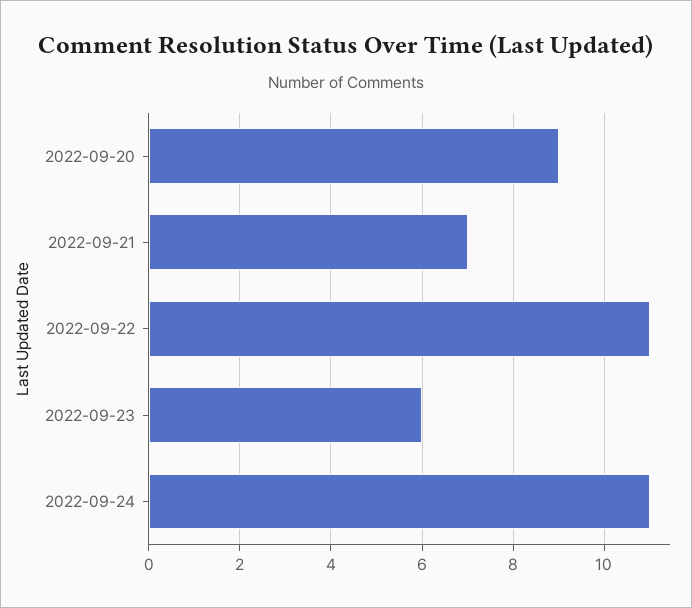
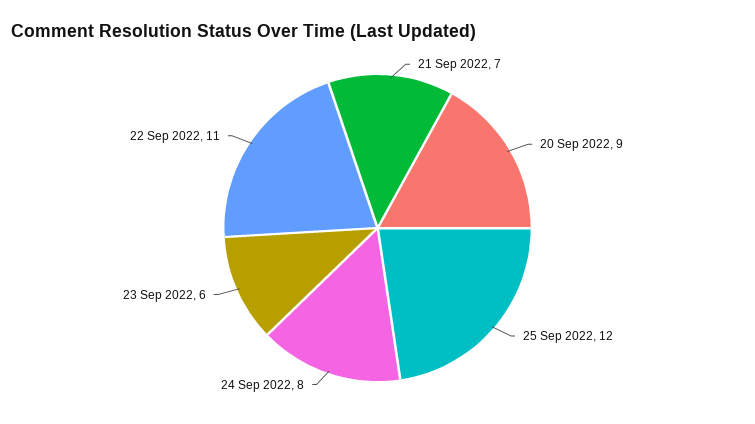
2022-09-24: 11 -> 8
25 Sep 2022: none -> 12

